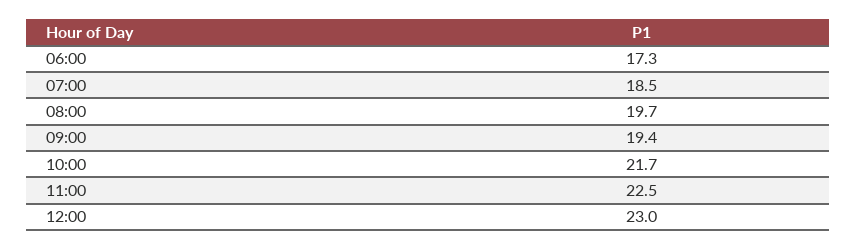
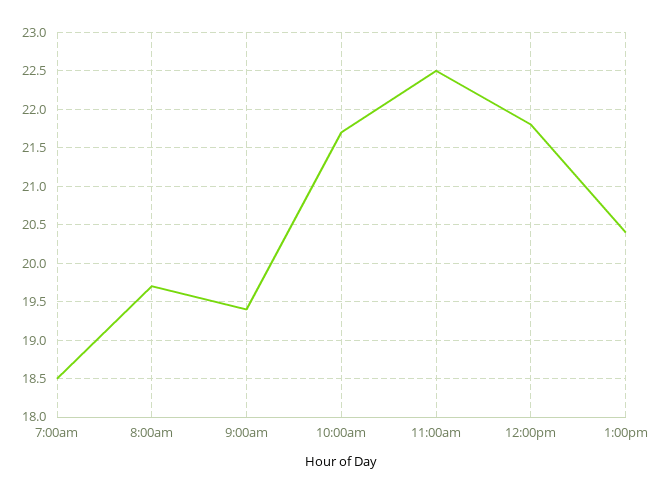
06:00: 17.3 -> none
12:00: 23 -> 21.8
1:00pm: none -> 20.4

